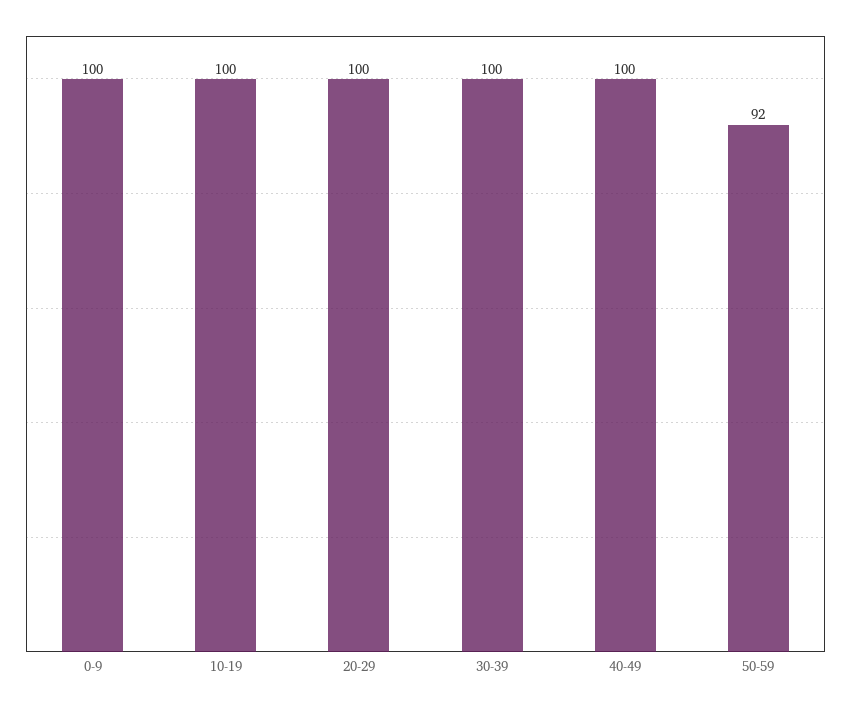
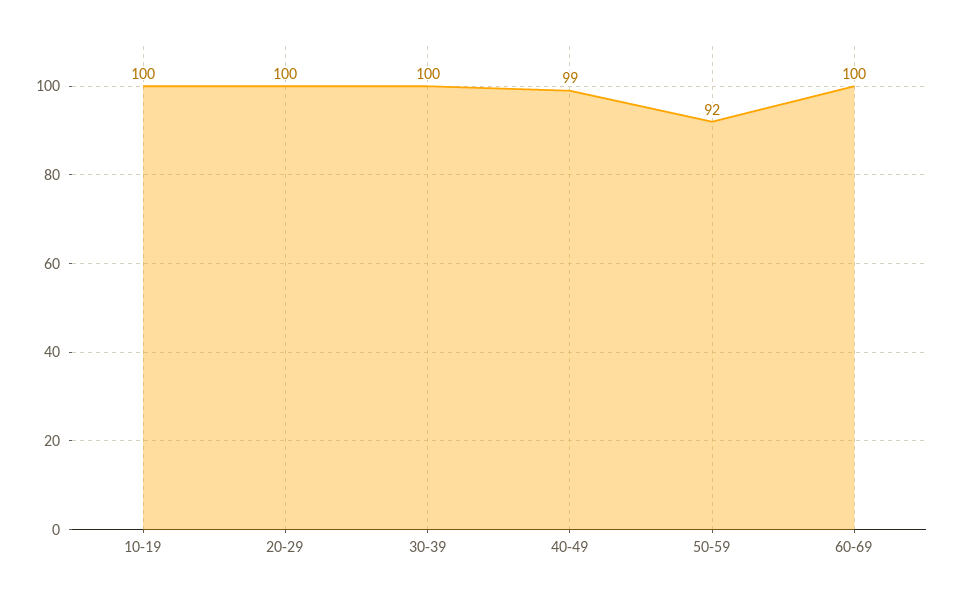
0-9: 100 -> none
40-49: 100 -> 99
60-69: none -> 100

